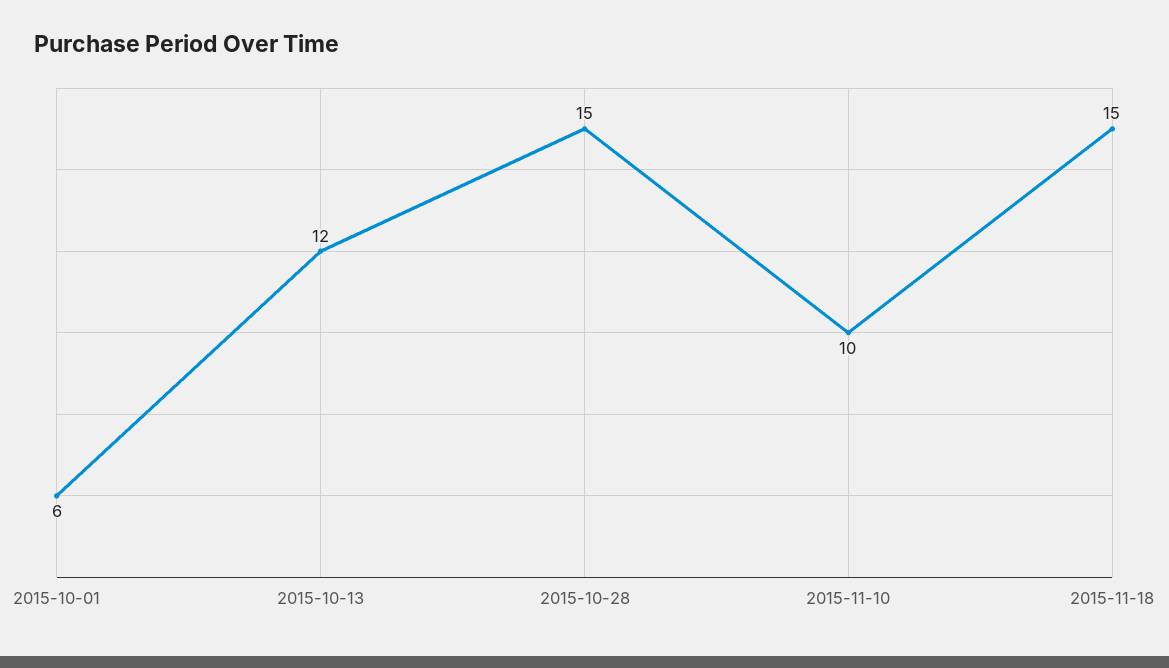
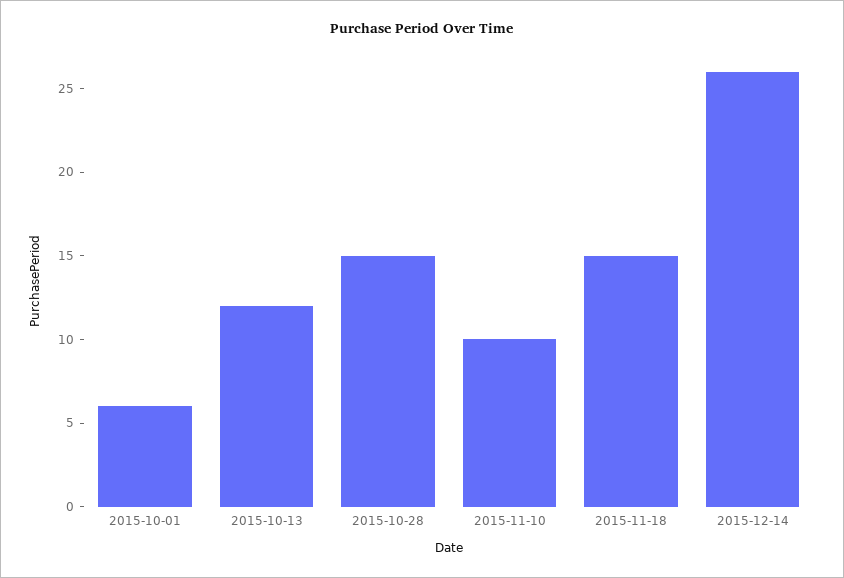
2015-12-14: none -> 26

